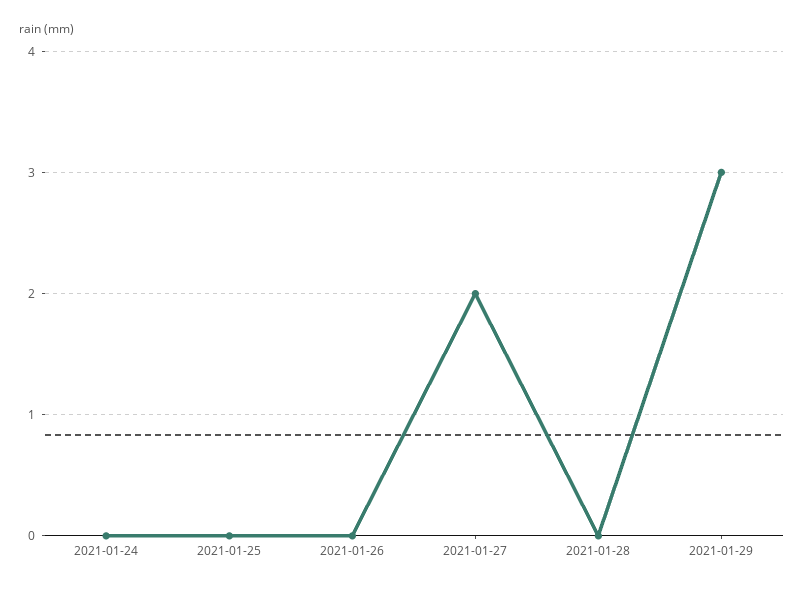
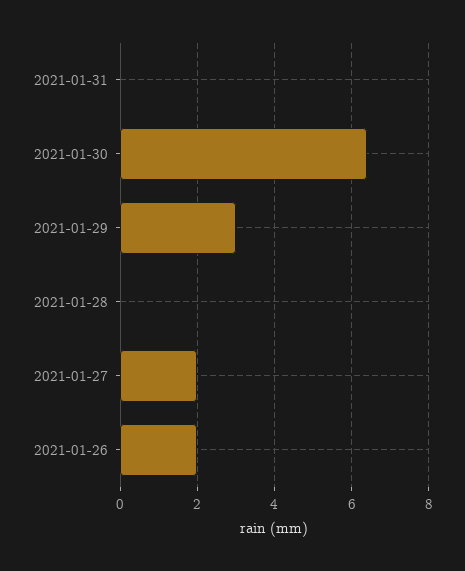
2021-01-24: 0 -> none
2021-01-25: 0 -> none
2021-01-26: 0 -> 2
2021-01-31: none -> 0
2021-01-30: none -> 6.5

